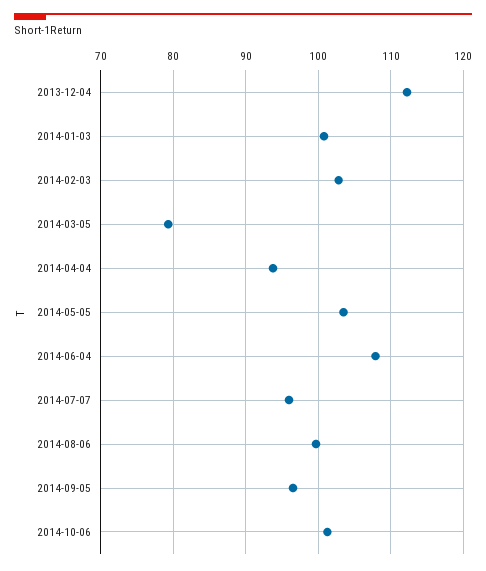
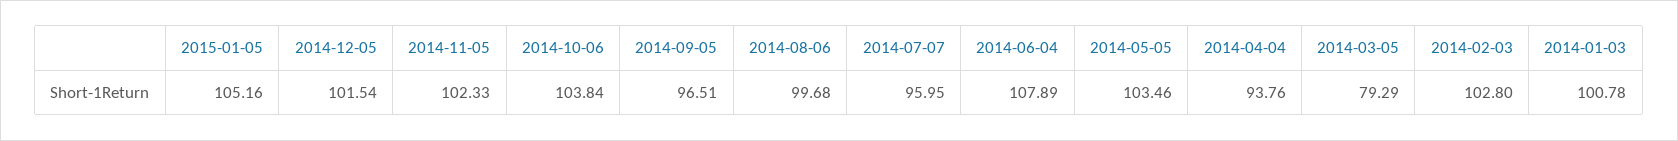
2013-12-04: 112 -> none
2014-10-06: 101 -> 103.84
2015-01-05: none -> 105.16
2014-12-05: none -> 101.54
2014-11-05: none -> 102.33

